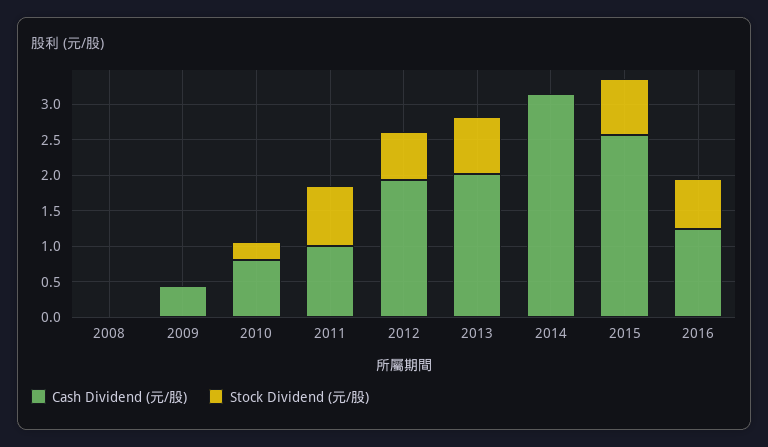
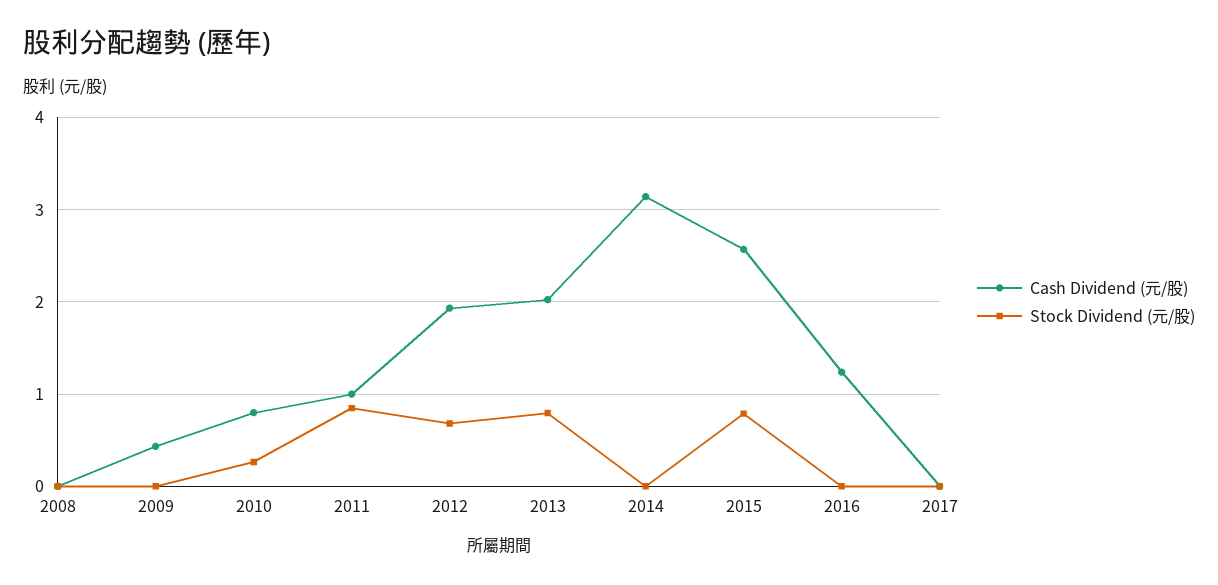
Stock Dividend (元/股), 2016: 0.75 -> 0
Cash Dividend (元/股), 2017: none -> 0
Stock Dividend (元/股), 2017: none -> 0

